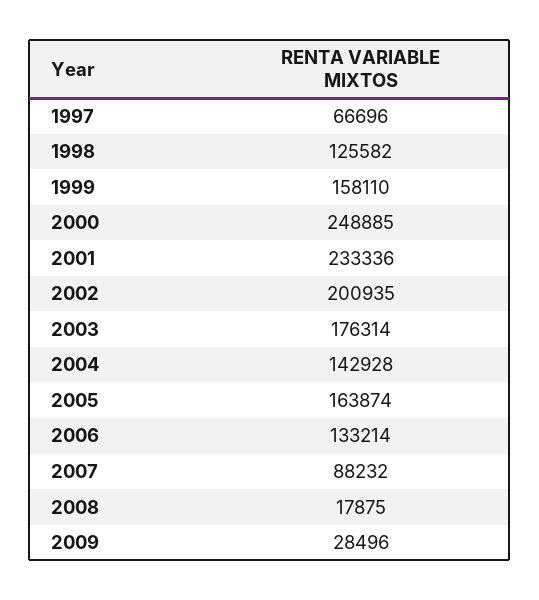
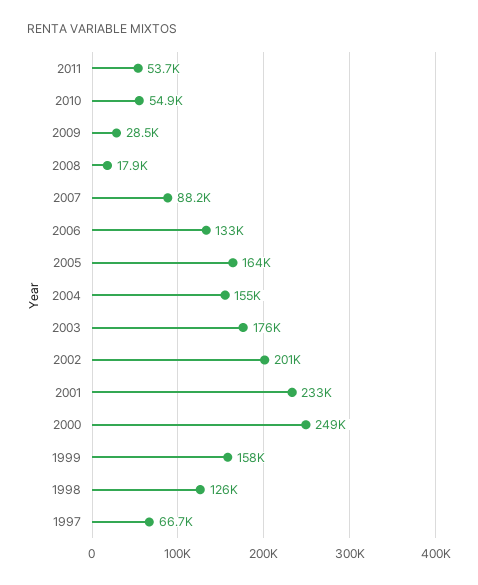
2004: 142928 -> 155000
2011: none -> 53700
2010: none -> 54900

